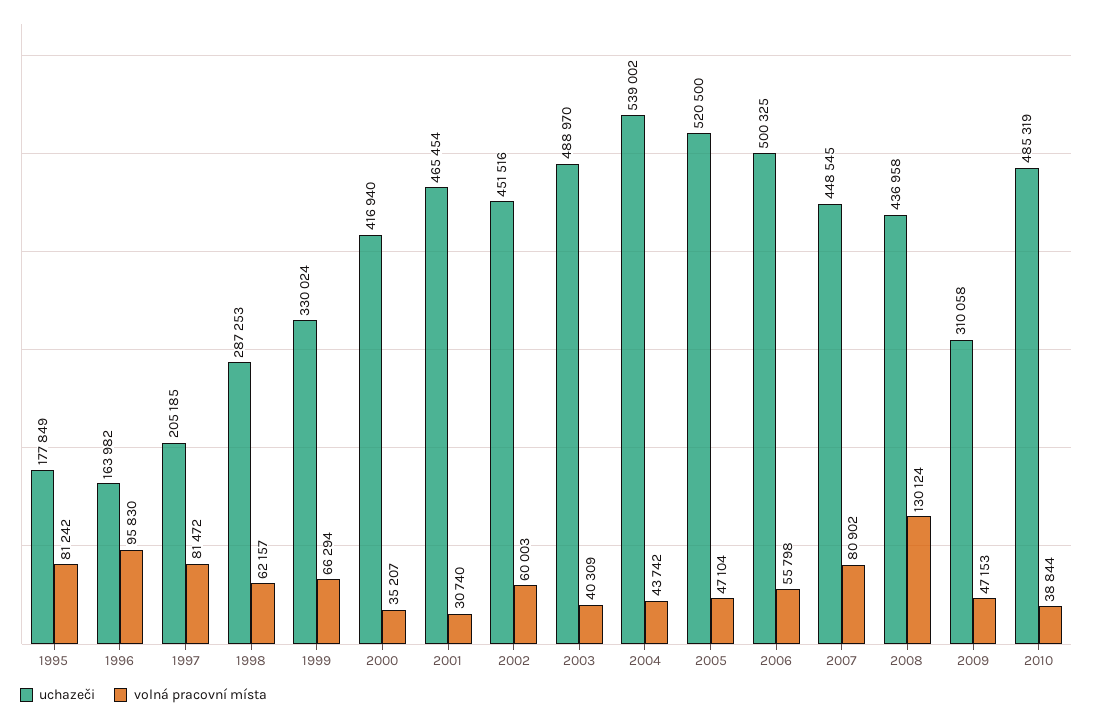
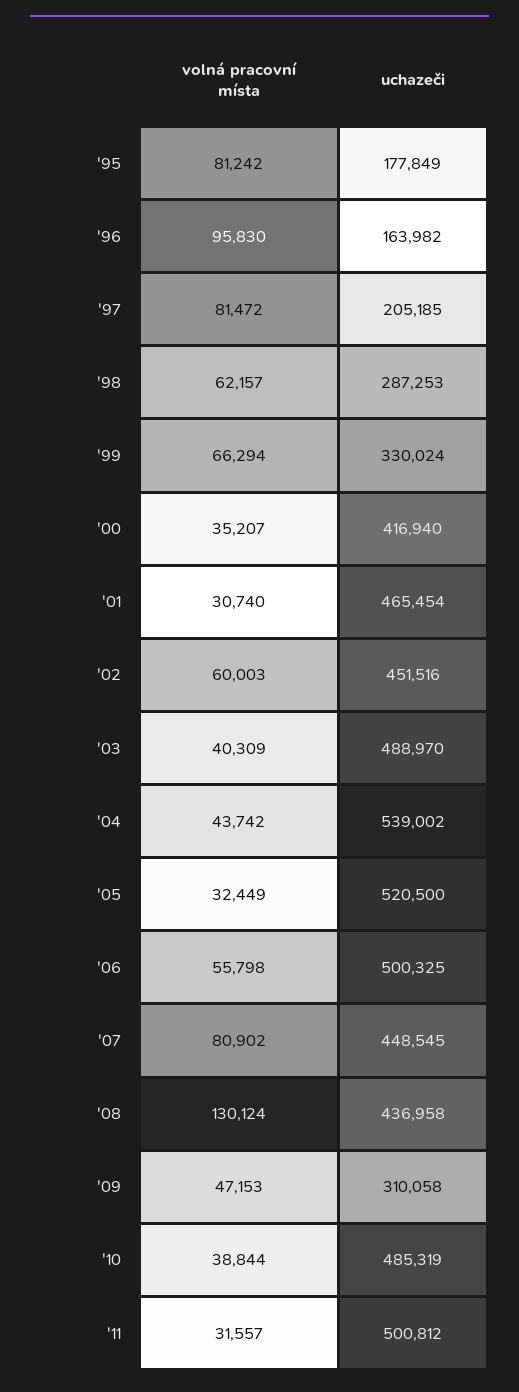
volná pracovní místa, 2005: 47104 -> 32449
volná pracovní místa, '11: none -> 31557
uchazeči, '11: none -> 500812

